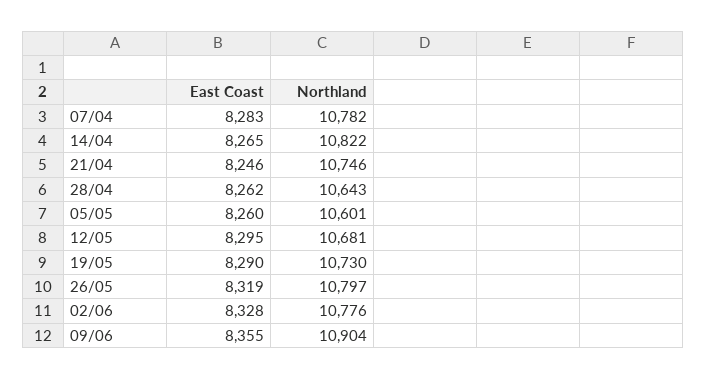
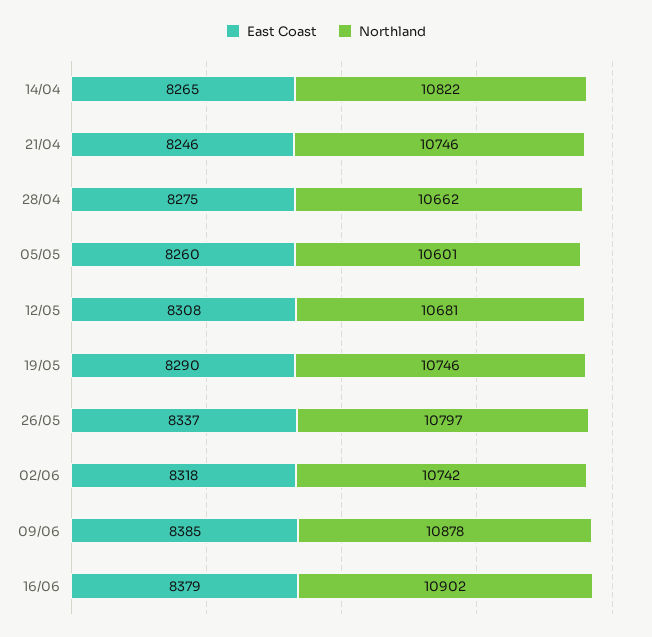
East Coast, 07/04: 8283 -> none
Northland, 07/04: 10782 -> none
East Coast, 28/04: 8262 -> 8275
Northland, 28/04: 10643 -> 10662
East Coast, 12/05: 8295 -> 8308
Northland, 19/05: 10730 -> 10746
East Coast, 26/05: 8319 -> 8337
East Coast, 02/06: 8328 -> 8318
Northland, 02/06: 10776 -> 10742
East Coast, 09/06: 8355 -> 8385
Northland, 09/06: 10904 -> 10878
East Coast, 16/06: none -> 8379
Northland, 16/06: none -> 10902

